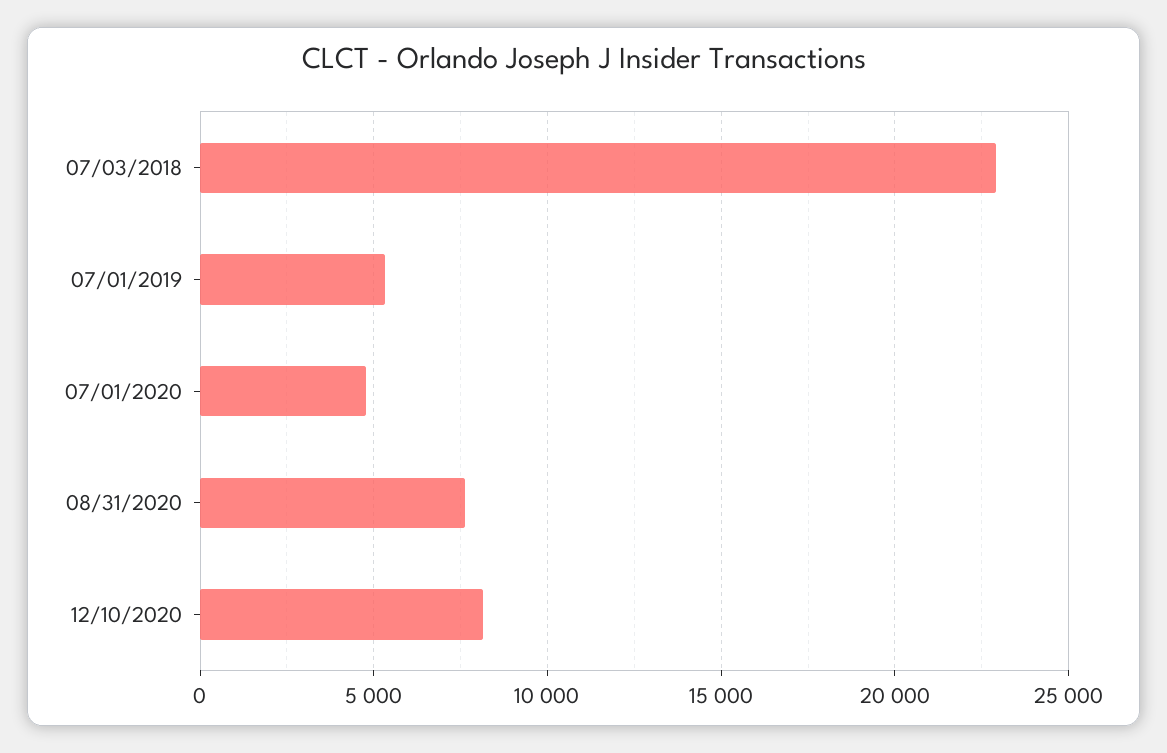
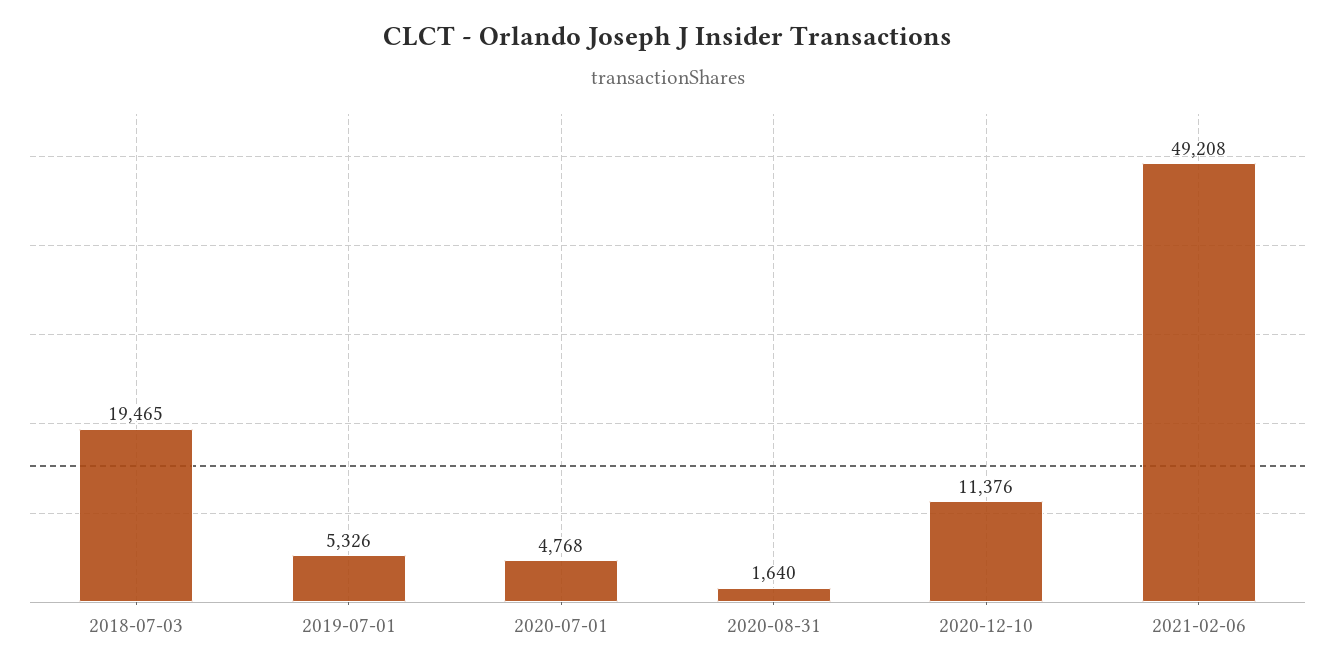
07/03/2018: 23000 -> 19465
08/31/2020: 7500 -> 1640
12/10/2020: 8000 -> 11376
2021-02-06: none -> 49208

